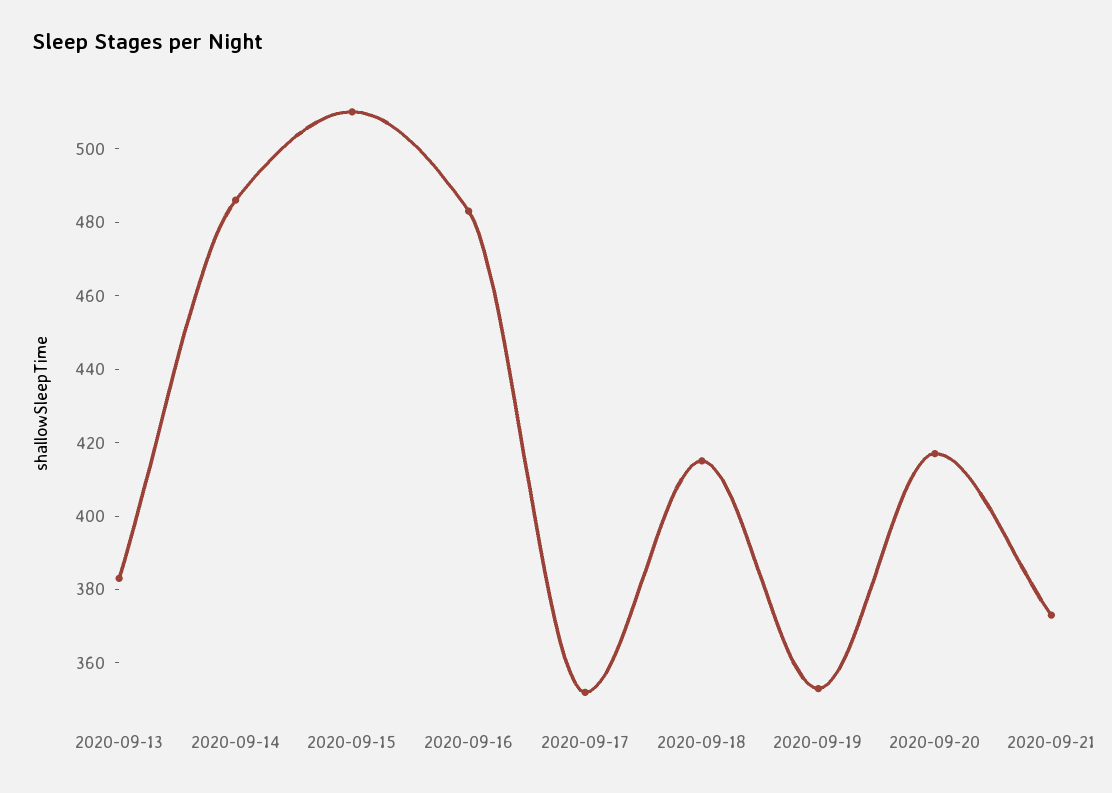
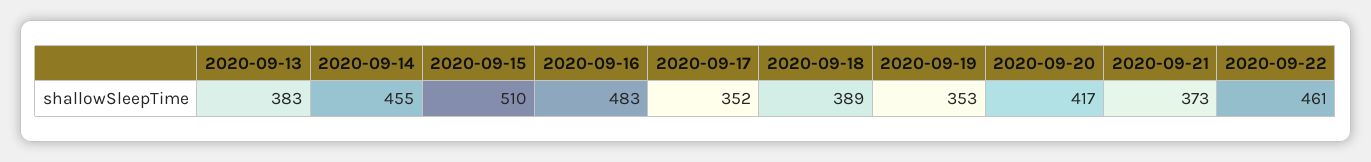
2020-09-14: 485 -> 455
2020-09-18: 415 -> 389
2020-09-22: none -> 461

